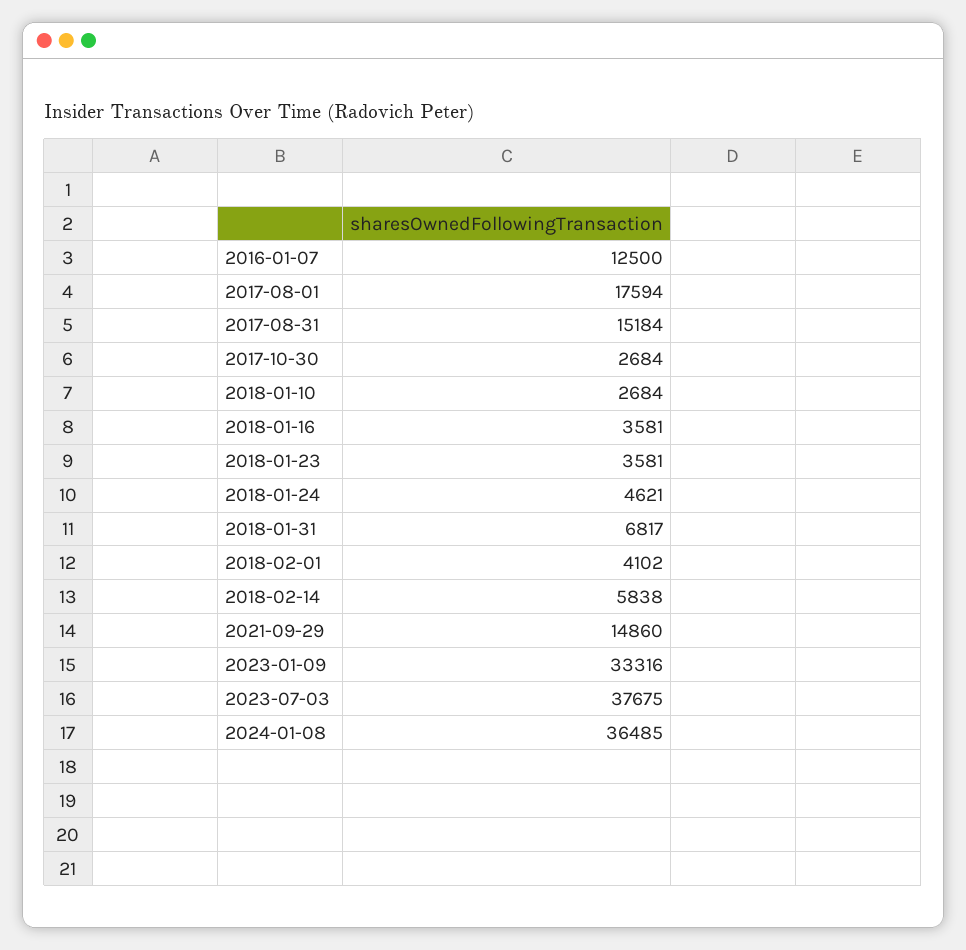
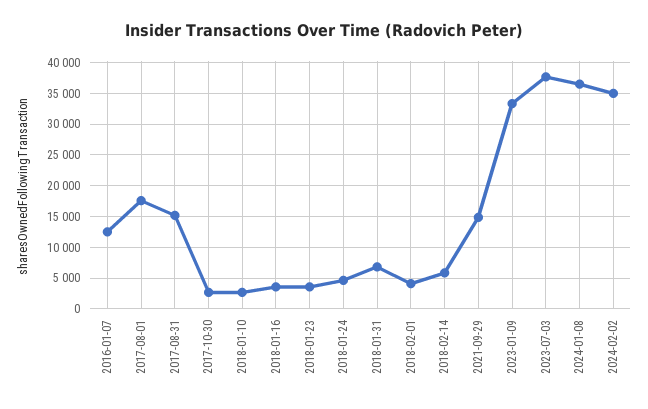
2024-02-02: none -> 35000

